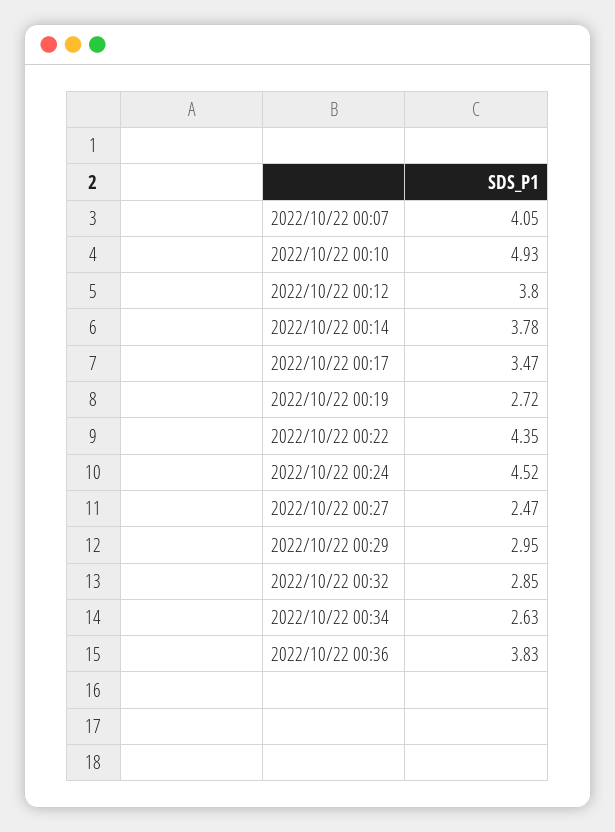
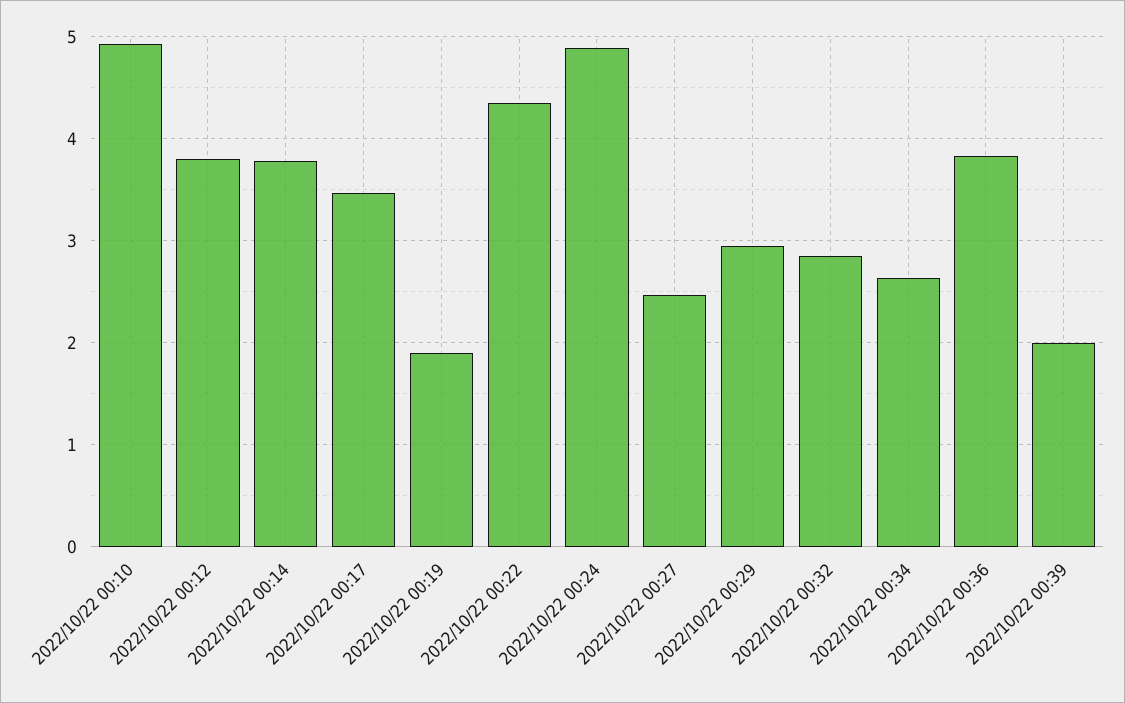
2022/10/22 00:07: 4.05 -> none
2022/10/22 00:19: 2.72 -> 1.9
2022/10/22 00:24: 4.52 -> 4.9
2022/10/22 00:39: none -> 2

